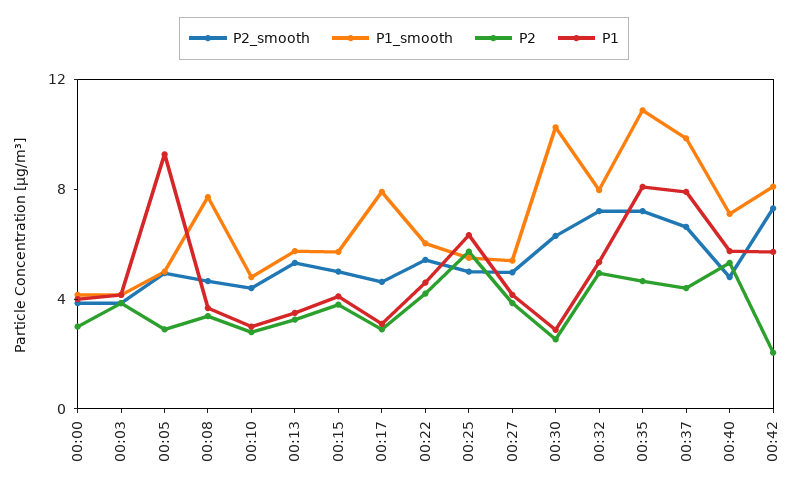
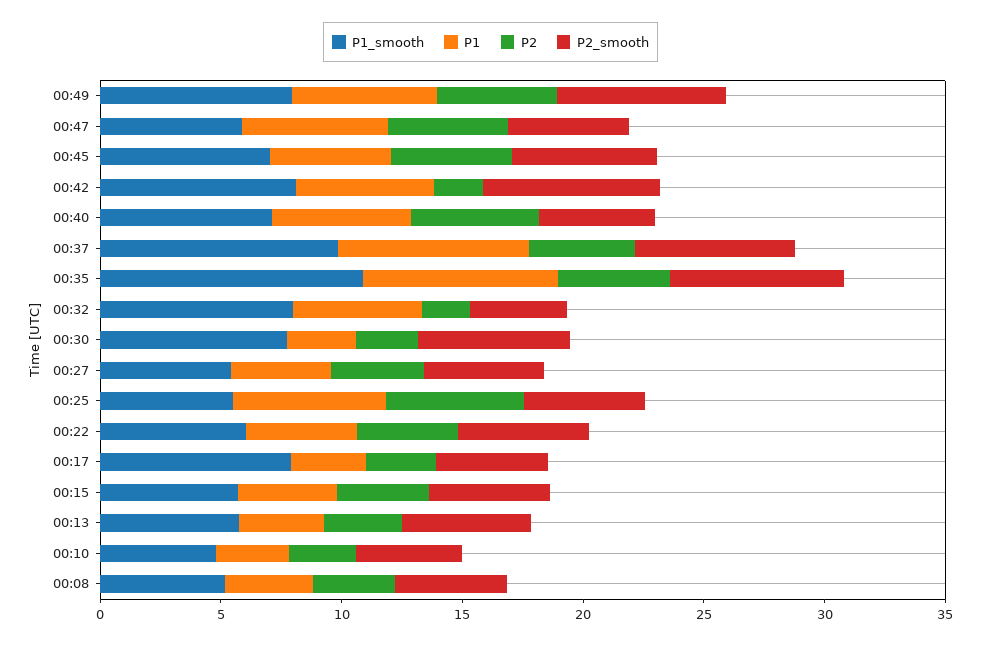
P2_smooth, 00:00: 4 -> none
P1_smooth, 00:00: 4 -> none
P2, 00:00: 3 -> none
P1, 00:00: 4 -> none
P2_smooth, 00:03: 4 -> none
P1_smooth, 00:03: 4 -> none
P2, 00:03: 4 -> none
P1, 00:03: 4 -> none
P2_smooth, 00:05: 5 -> none
P1_smooth, 00:05: 5 -> none
P2, 00:05: 3 -> none
P1, 00:05: 9 -> none
P1_smooth, 00:08: 8 -> 5
P1_smooth, 00:30: 10 -> 8
P2_smooth, 00:32: 7 -> 4
P2, 00:32: 5 -> 2
P1_smooth, 00:49: none -> 8
P1, 00:49: none -> 6
P2, 00:49: none -> 5
P2_smooth, 00:49: none -> 7
P1_smooth, 00:47: none -> 6
P1, 00:47: none -> 6
P2, 00:47: none -> 5
P2_smooth, 00:47: none -> 5
P1_smooth, 00:45: none -> 7
P1, 00:45: none -> 5
P2, 00:45: none -> 5
P2_smooth, 00:45: none -> 6

